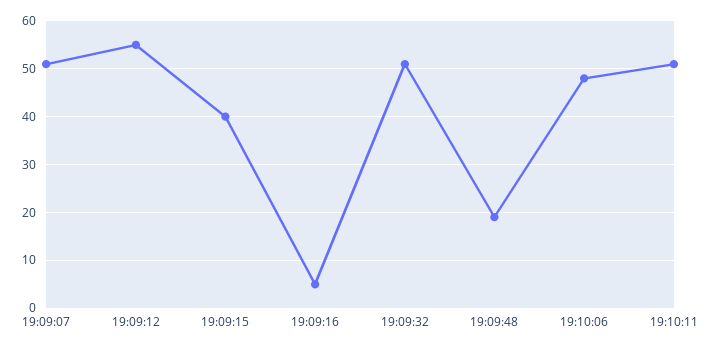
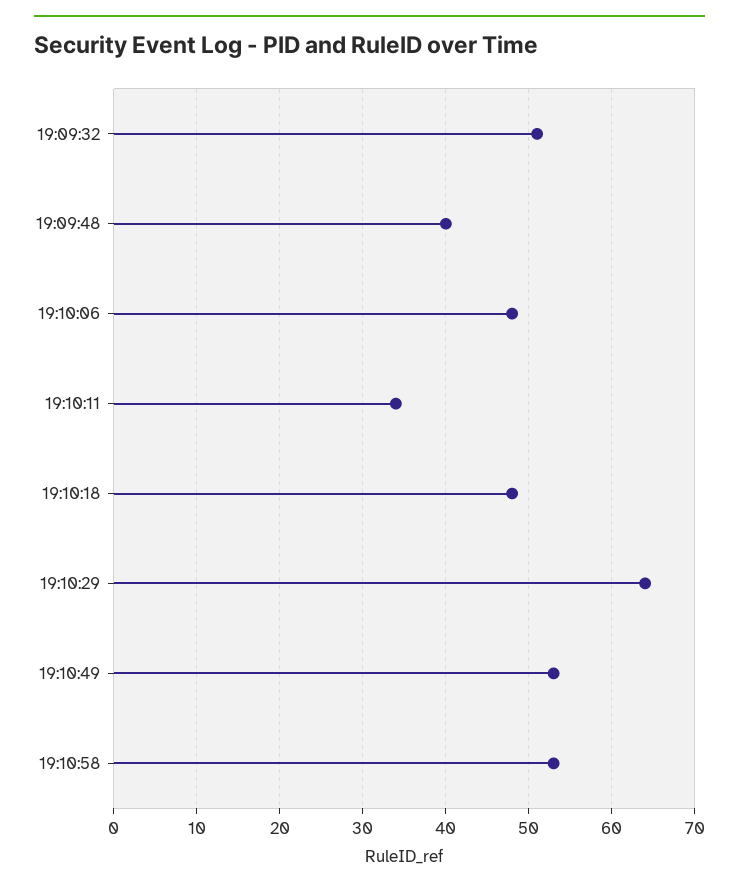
19:09:07: 50 -> none
19:09:12: 55 -> none
19:09:15: 40 -> none
19:09:16: 5 -> none
19:09:48: 20 -> 40
19:10:11: 50 -> 34
19:10:18: none -> 48
19:10:29: none -> 64
19:10:49: none -> 53
19:10:58: none -> 53

